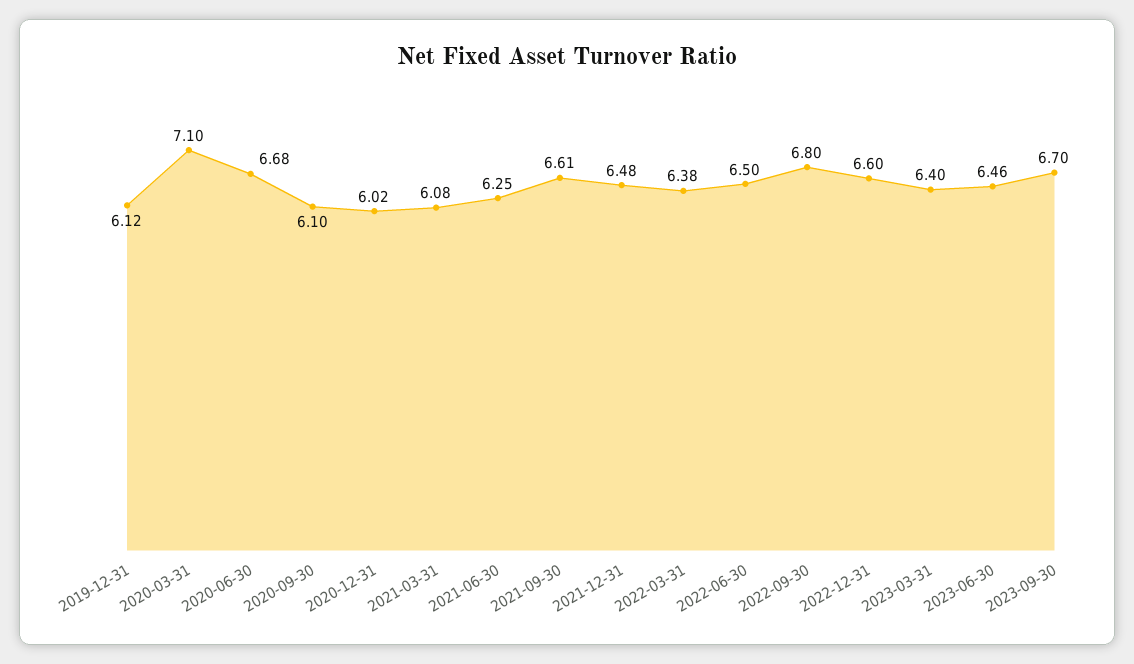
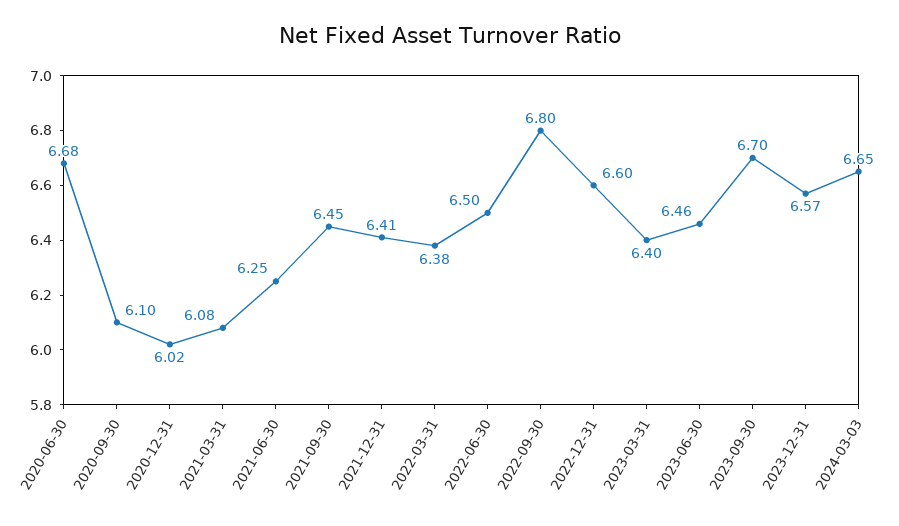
2019-12-31: 6.12 -> none
2020-03-31: 7.1 -> none
2021-09-30: 6.61 -> 6.45
2021-12-31: 6.48 -> 6.41
2023-12-31: none -> 6.57
2024-03-03: none -> 6.65

